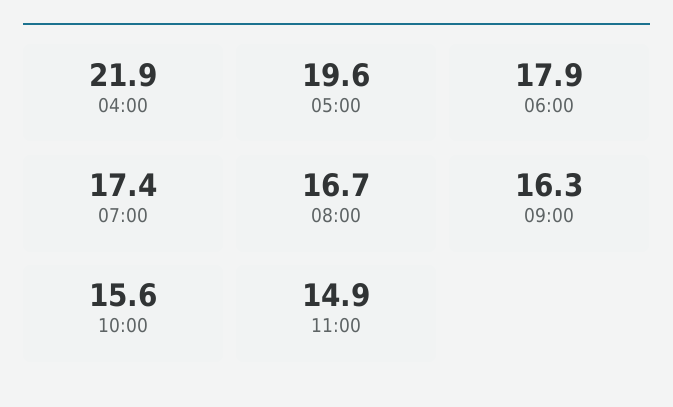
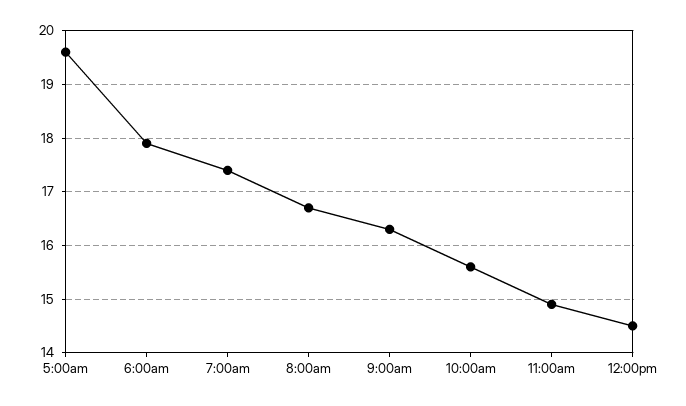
04:00: 21.9 -> none
12:00pm: none -> 14.5

